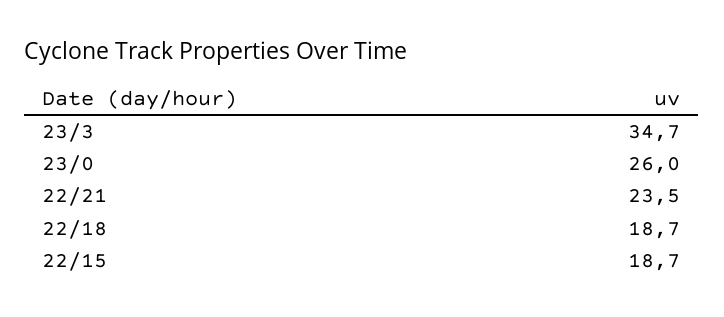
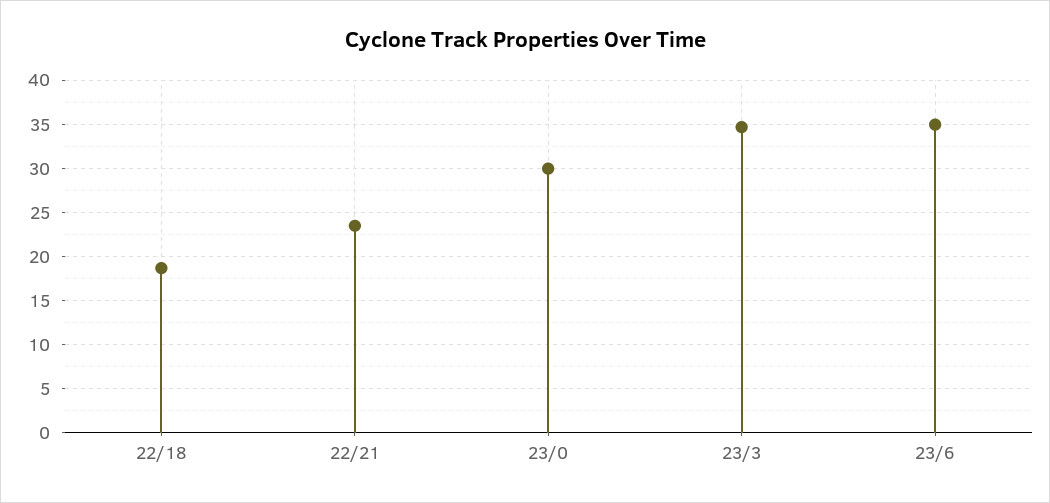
23/0: 26 -> 30
22/15: 18.7 -> none
23/6: none -> 35

